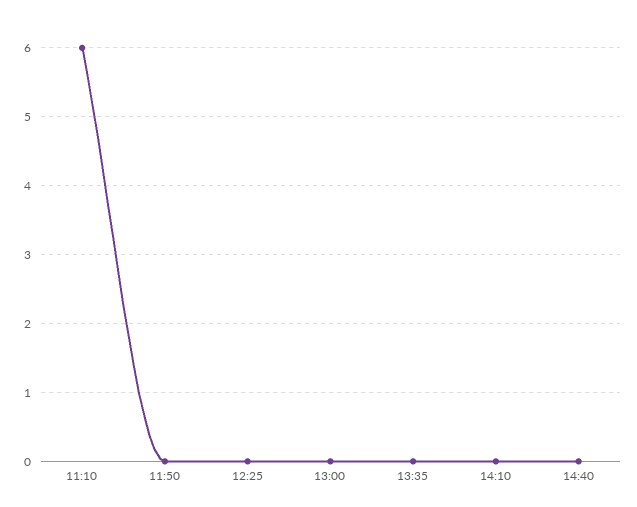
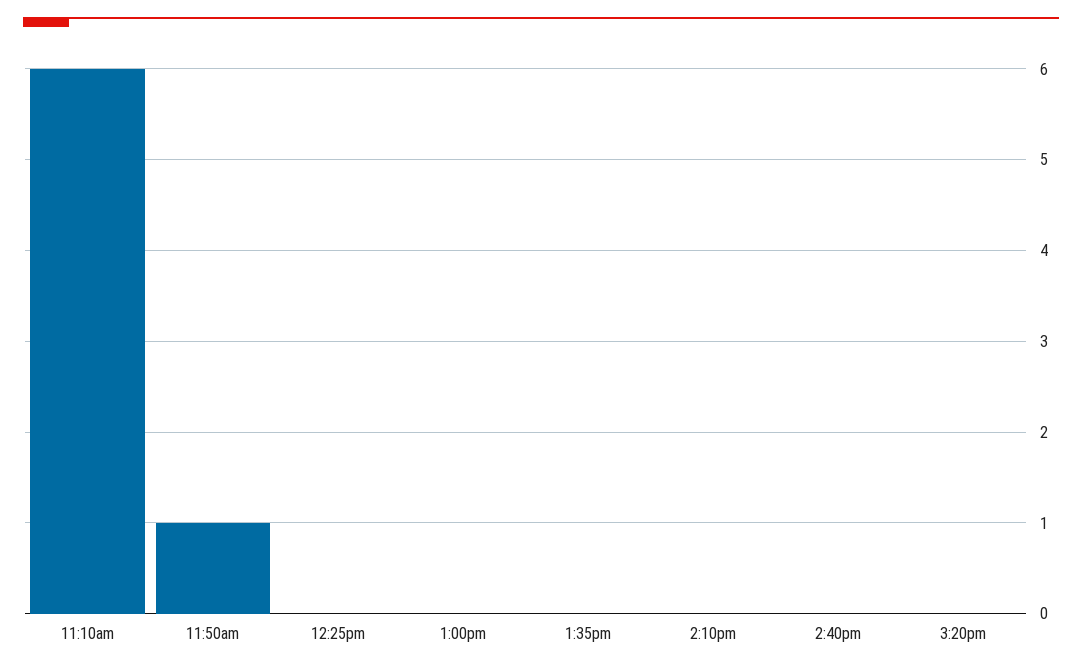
11:50: 0 -> 1
3:20pm: none -> 0

